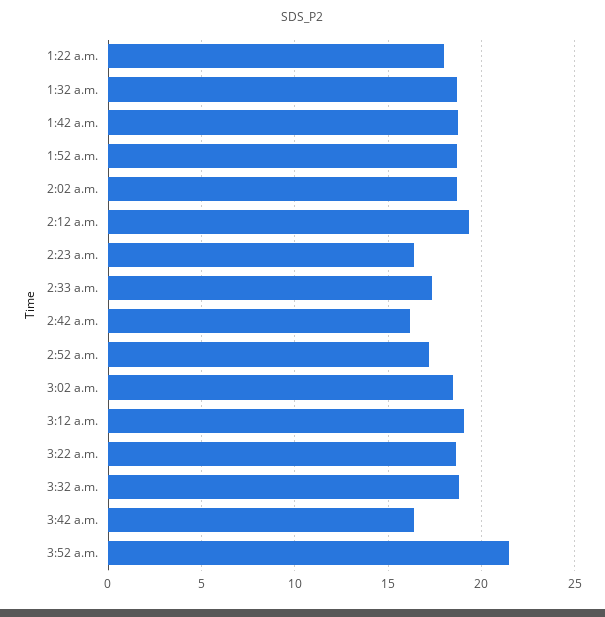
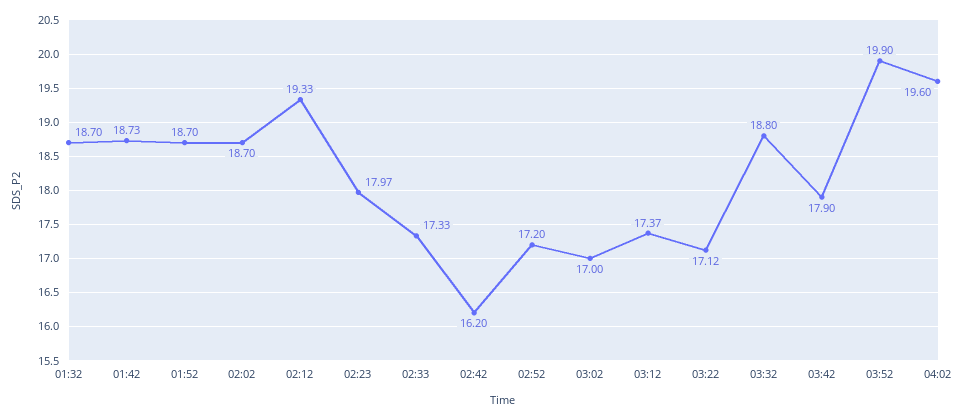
1:22 a.m.: 18 -> none
2:23 a.m.: 16.5 -> 17.97
3:02 a.m.: 18.5 -> 17
3:12 a.m.: 19 -> 17.37
3:22 a.m.: 18.5 -> 17.12
3:42 a.m.: 16.5 -> 17.9
3:52 a.m.: 21.5 -> 19.9
04:02: none -> 19.6

